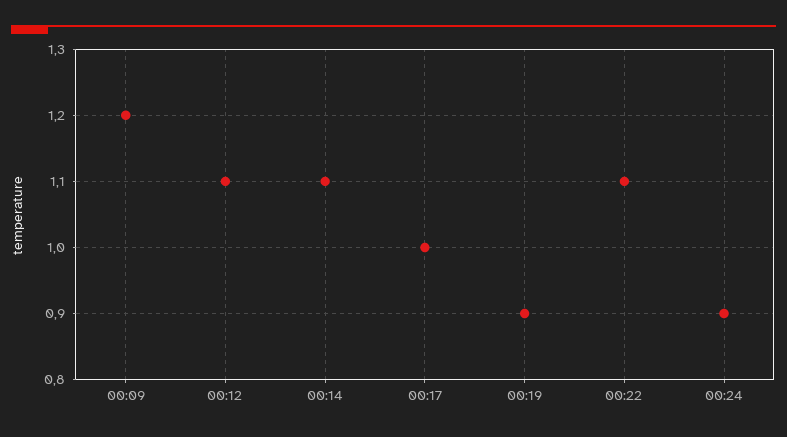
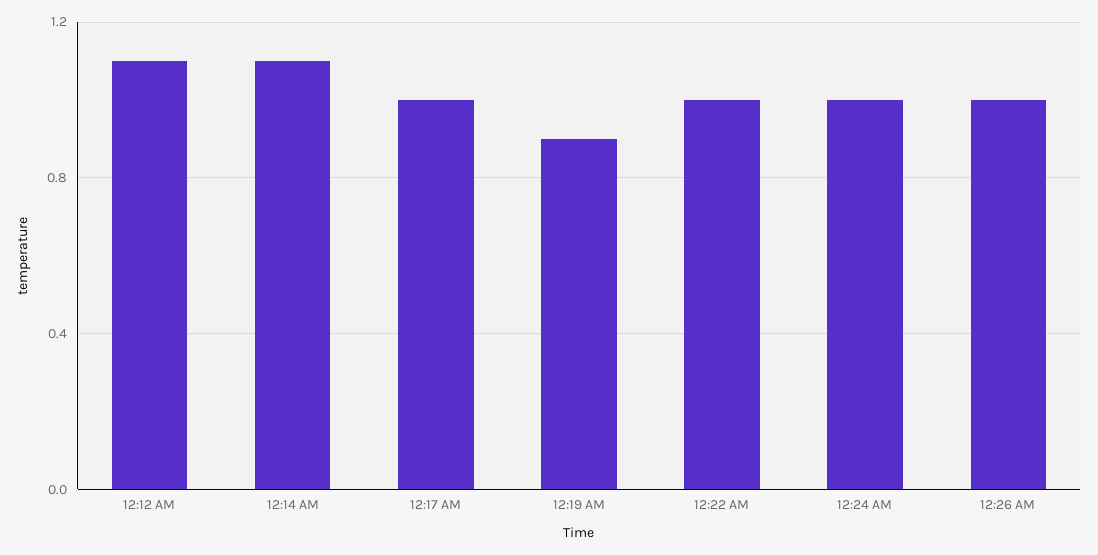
00:09: 1.2 -> none
00:22: 1.1 -> 1
00:24: 0.9 -> 1
12:26 AM: none -> 1

